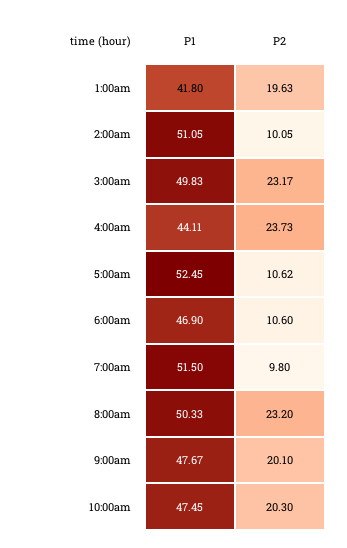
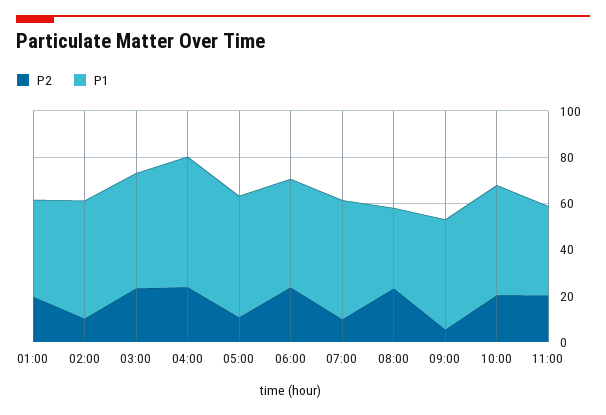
P1, 4:00am: 44.11 -> 55
P2, 6:00am: 10.6 -> 25
P1, 8:00am: 50.33 -> 35
P2, 9:00am: 20.1 -> 5
P2, 11:00: none -> 20
P1, 11:00: none -> 40

